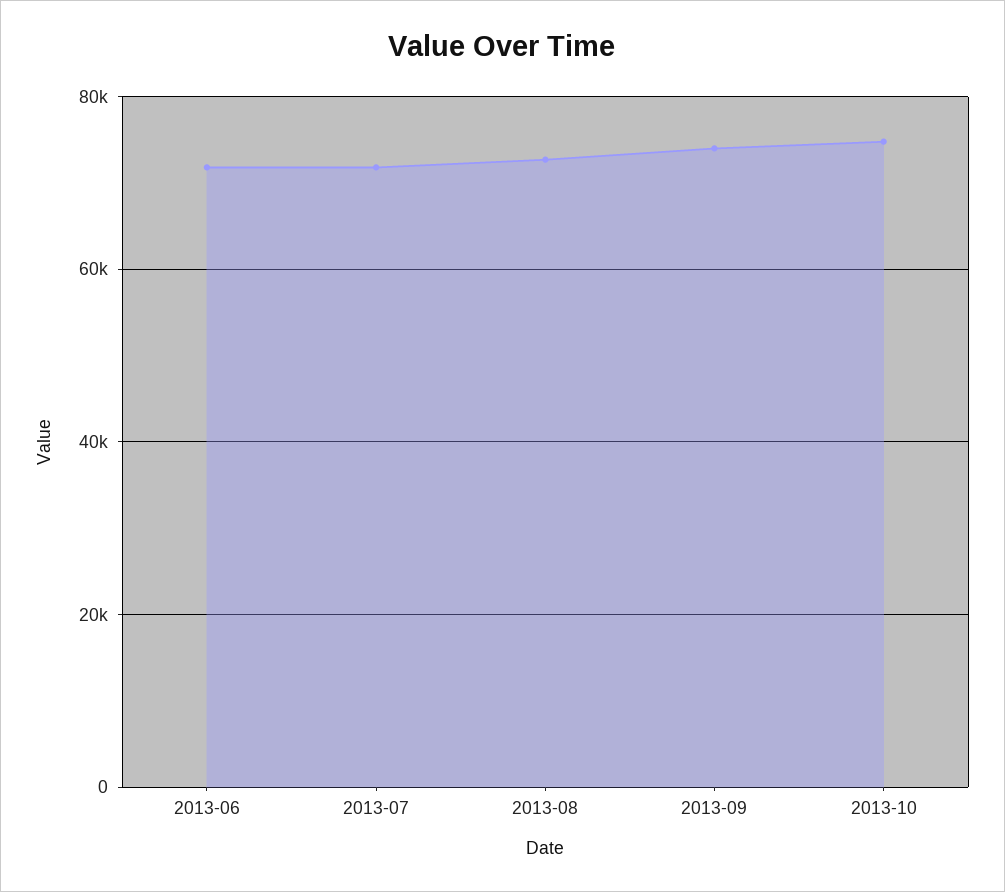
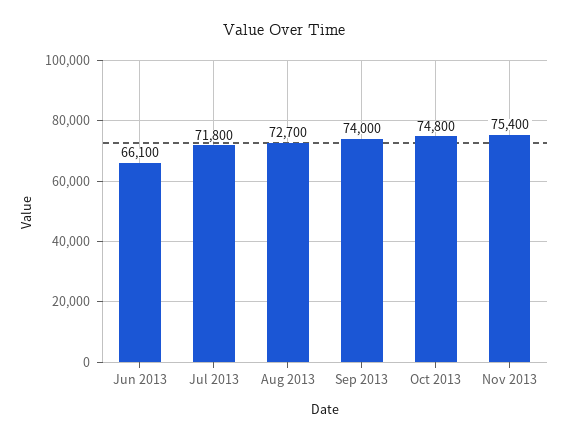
2013-06: 72000 -> 66100
Nov 2013: none -> 75400

